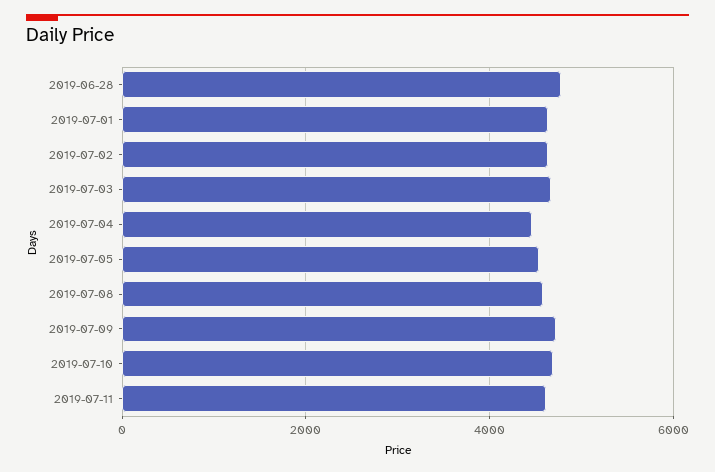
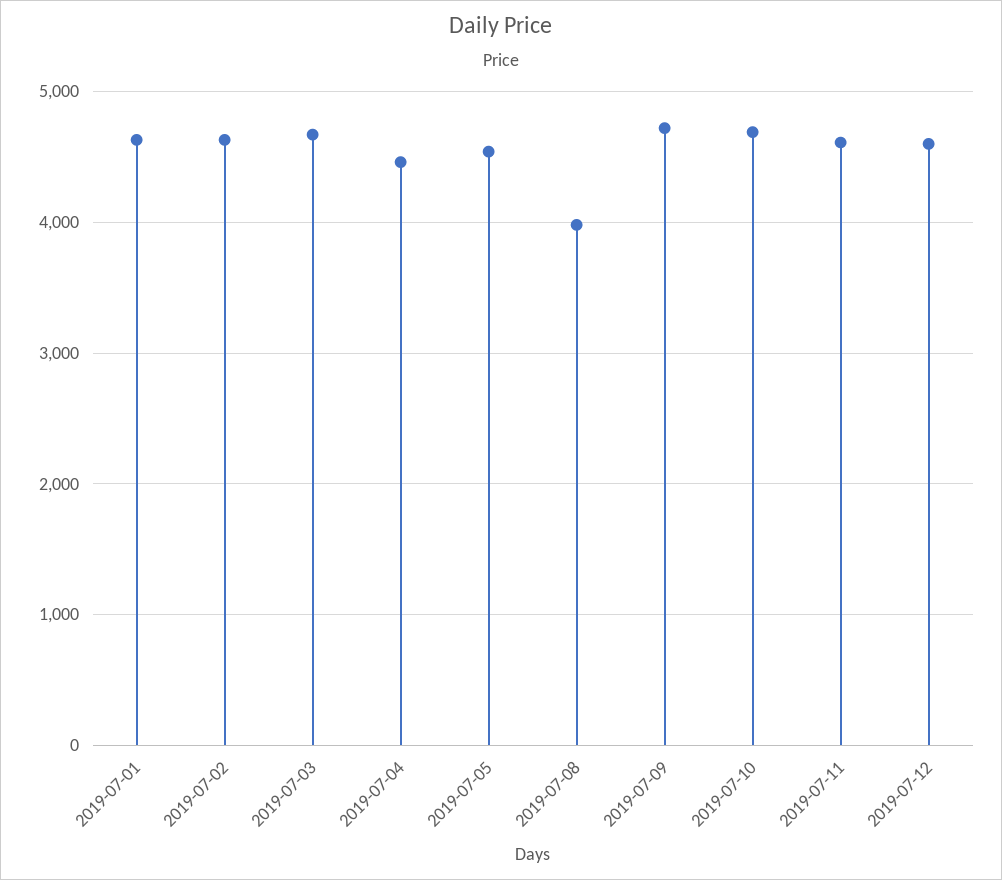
2019-06-28: 4800 -> none
2019-07-08: 4600 -> 4000
2019-07-12: none -> 4600

